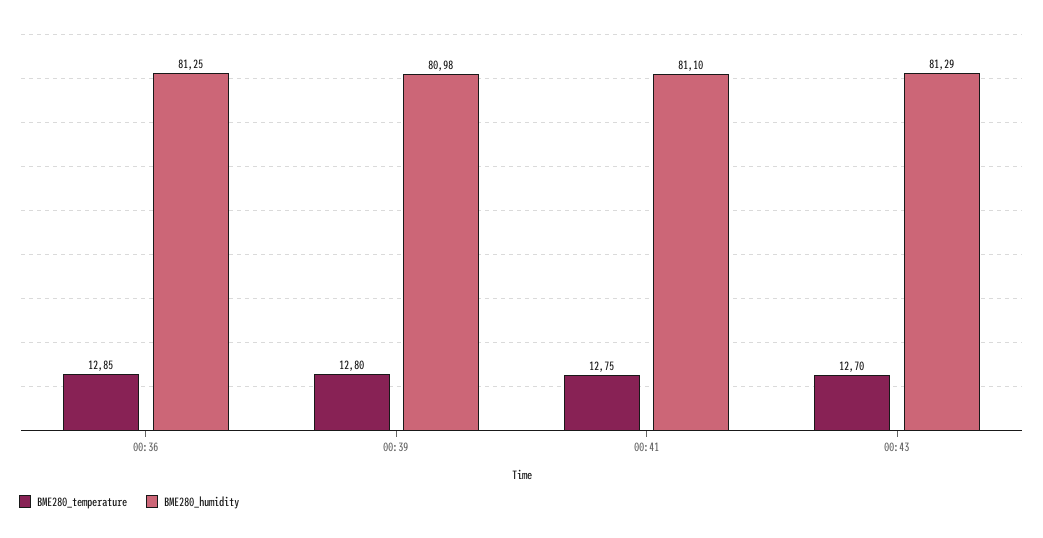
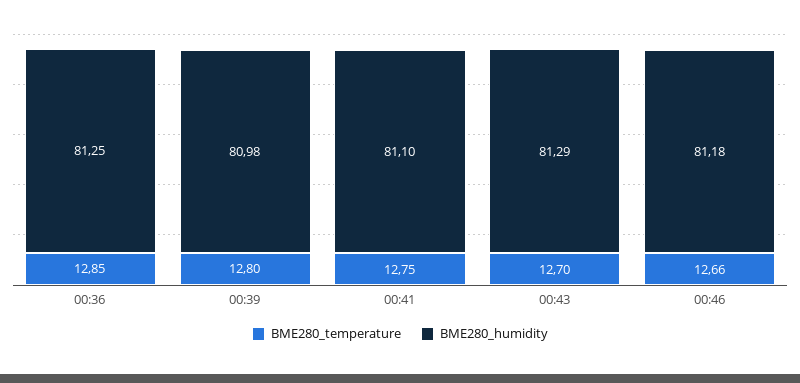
BME280_temperature, 00:46: none -> 12.66
BME280_humidity, 00:46: none -> 81.18

